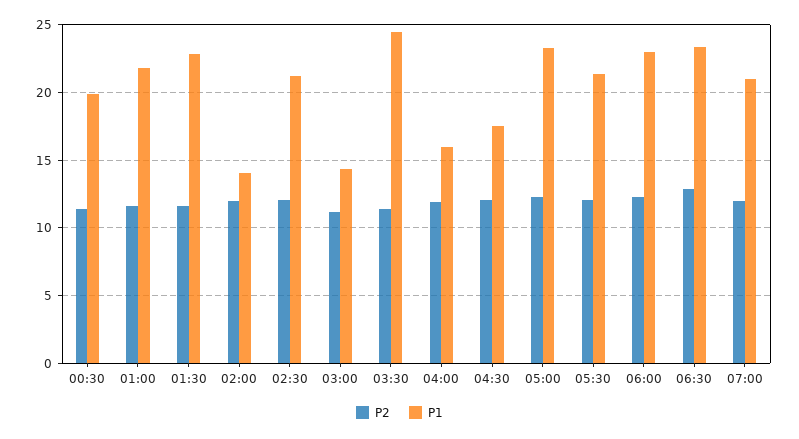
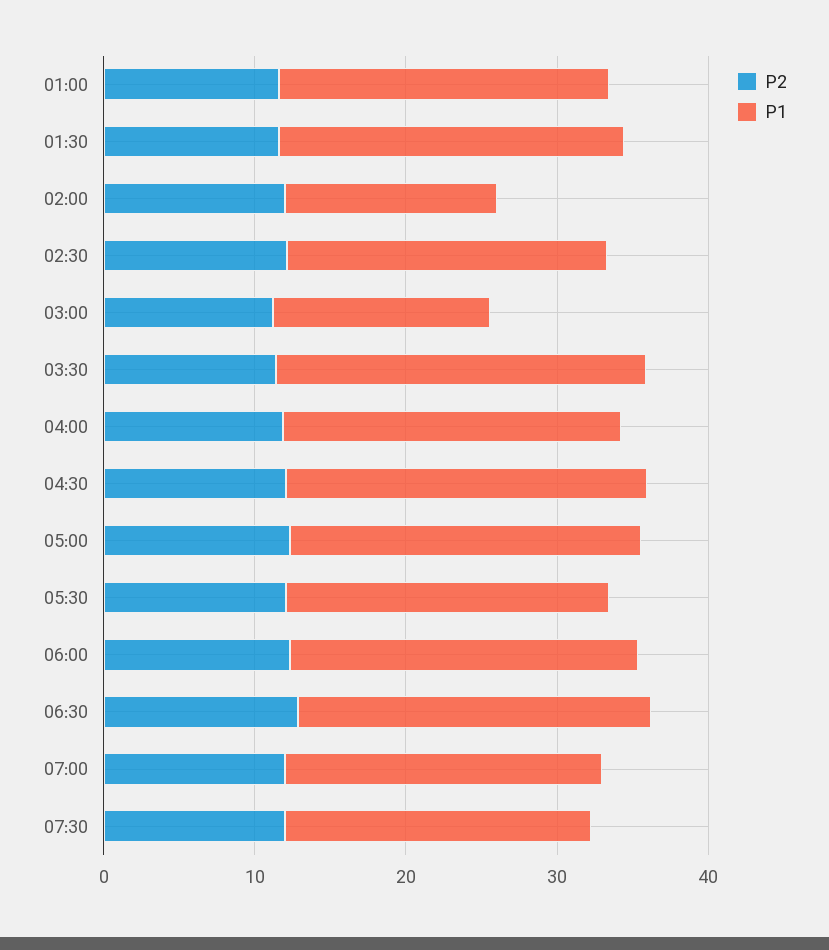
P2, 00:30: 11.5 -> none
P1, 00:30: 20 -> none
P1, 04:00: 16 -> 22
P1, 04:30: 17.5 -> 24
P2, 07:30: none -> 12
P1, 07:30: none -> 20

